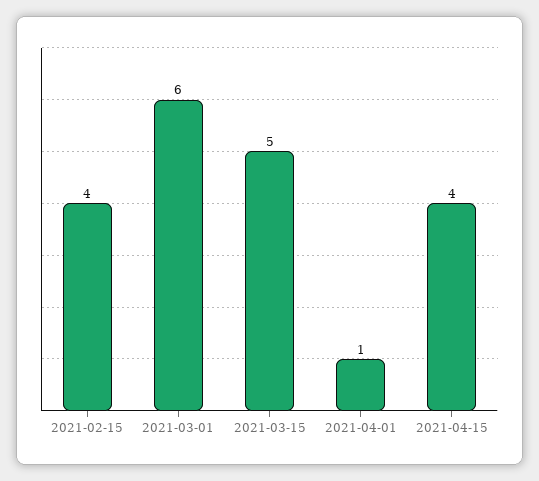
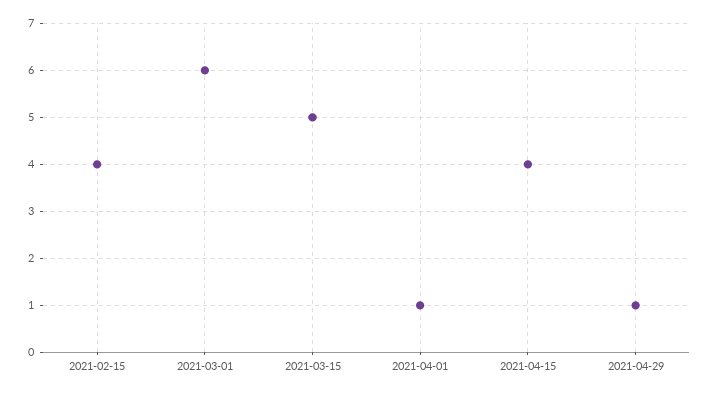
2021-04-29: none -> 1

